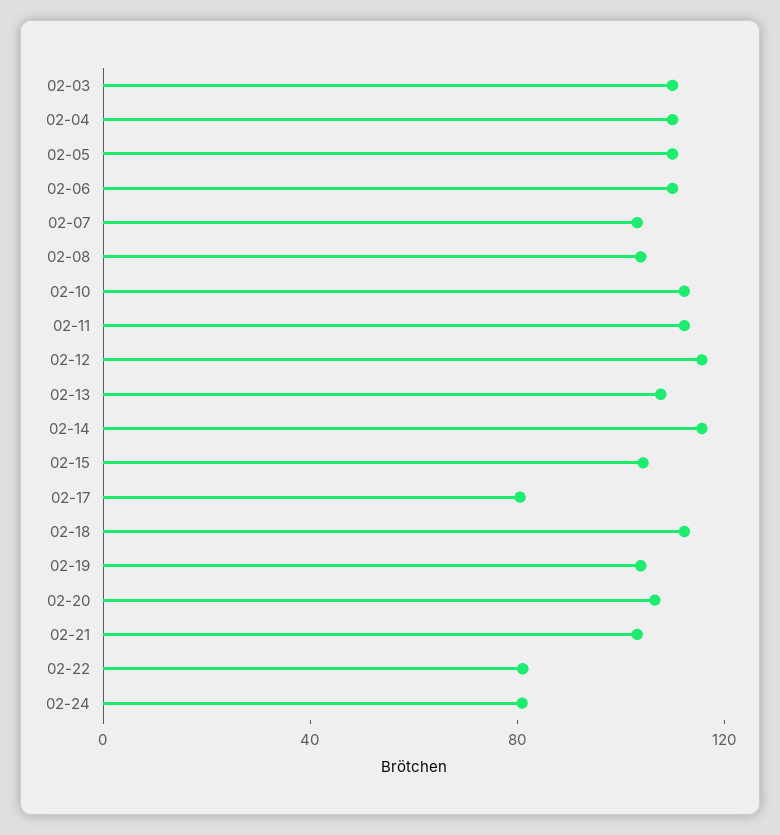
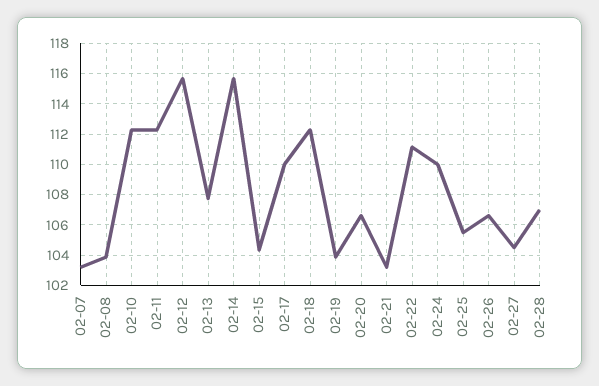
02-03: 110 -> none
02-04: 110 -> none
02-05: 110 -> none
02-06: 110 -> none
02-17: 80 -> 110
02-22: 80 -> 111
02-24: 80 -> 110
02-25: none -> 105.5
02-26: none -> 106.5
02-27: none -> 104.5
02-28: none -> 107

